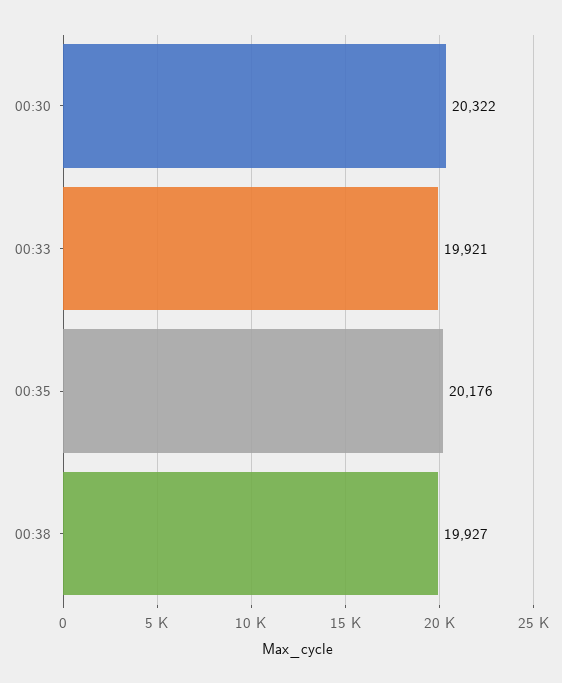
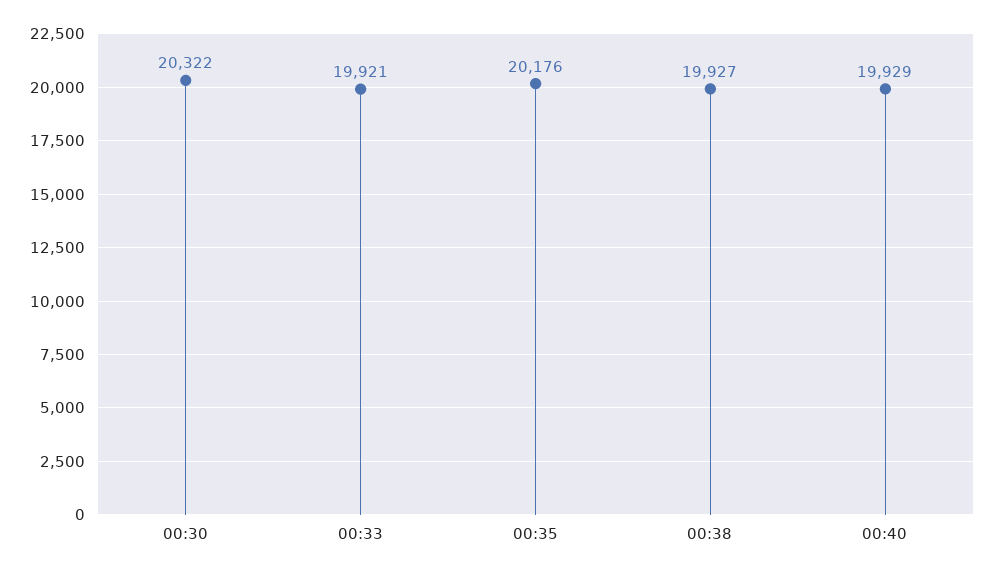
00:40: none -> 19929

